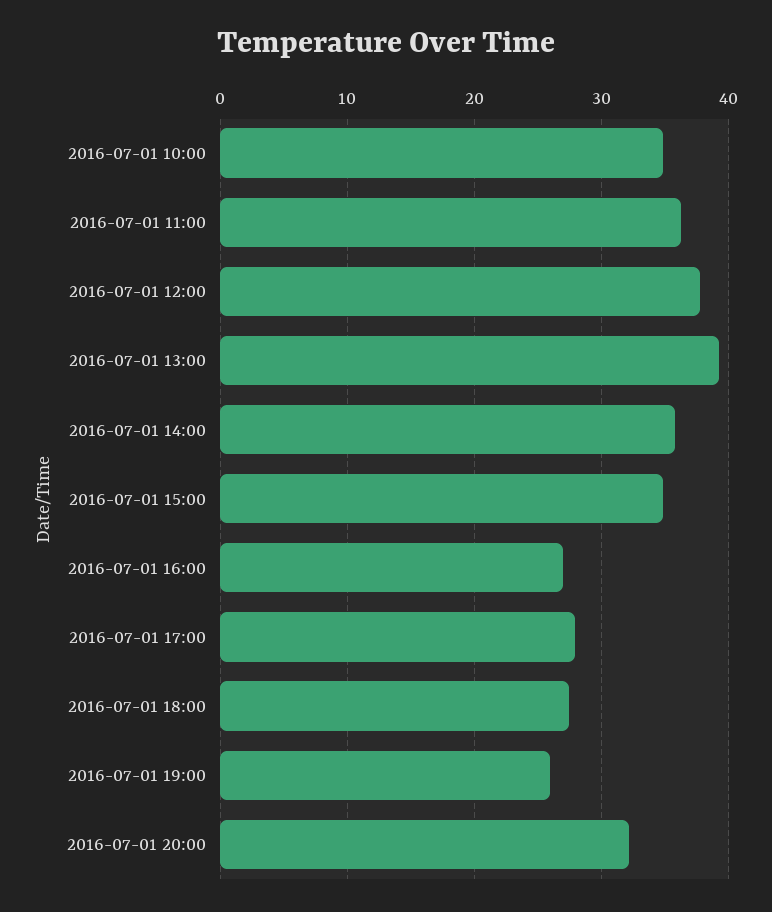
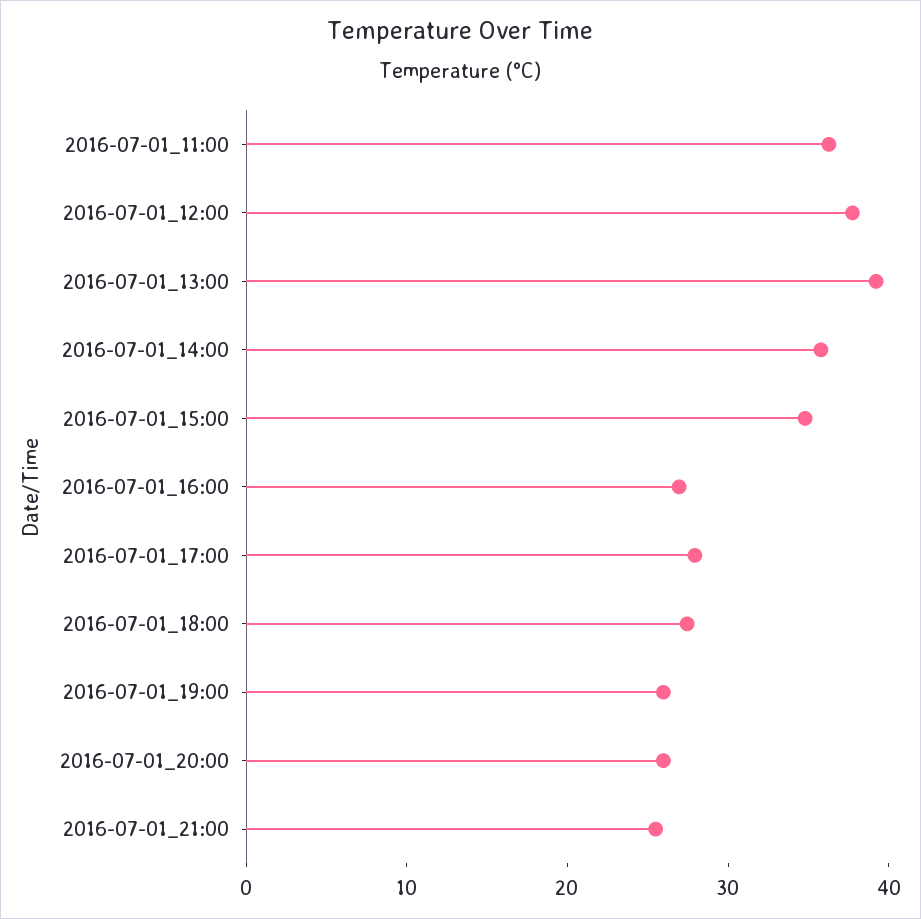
2016-07-01 10:00: 35 -> none
2016-07-01 20:00: 32 -> 26
2016-07-01_21:00: none -> 26

